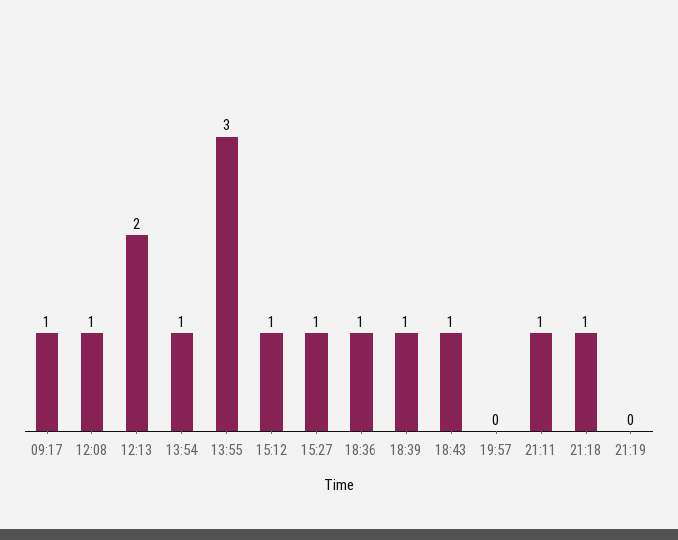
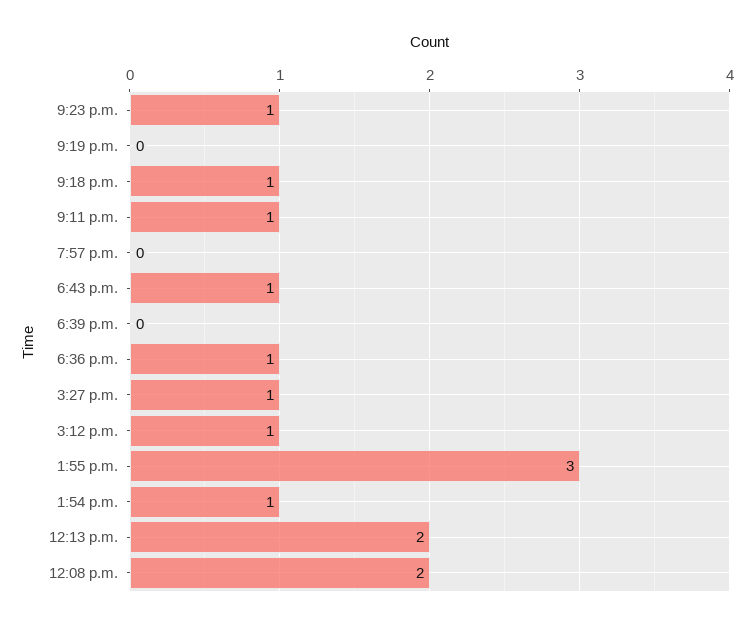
09:17: 1 -> none
12:08: 1 -> 2
18:39: 1 -> 0
9:23 p.m.: none -> 1

